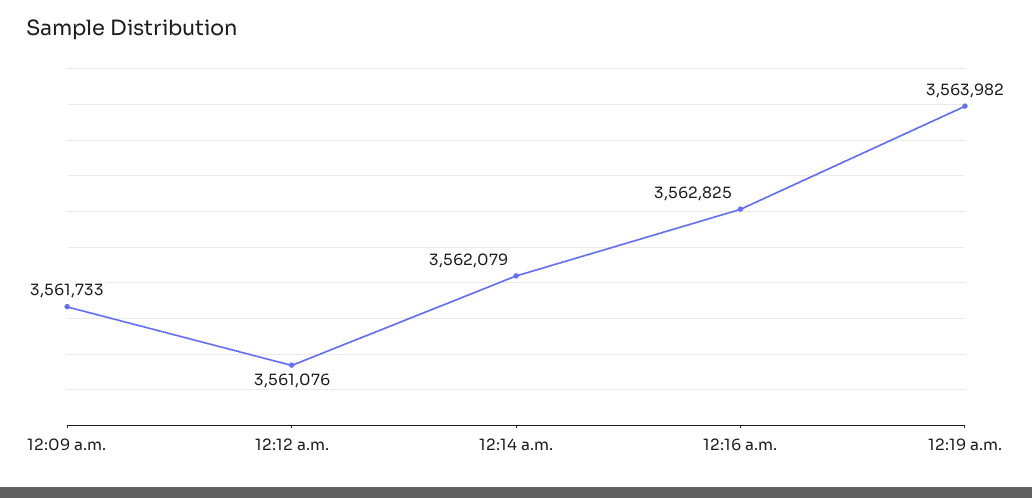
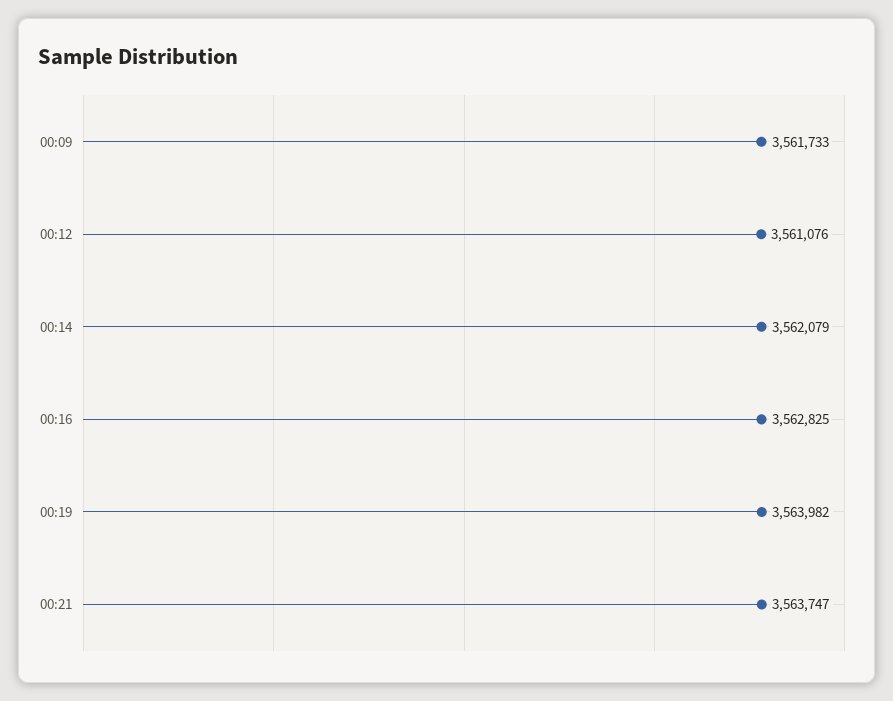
00:21: none -> 3563747

